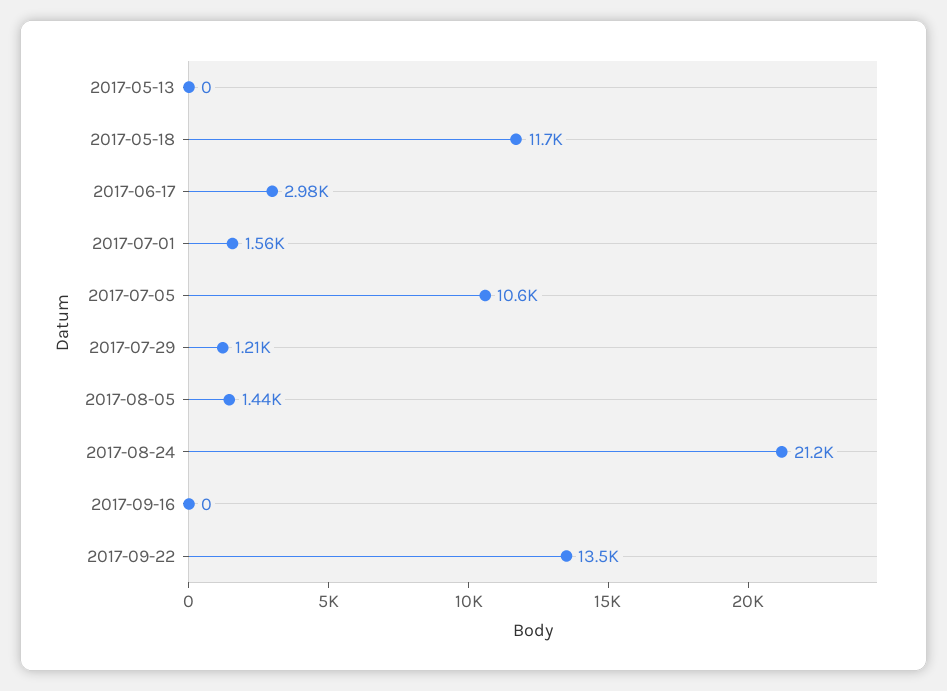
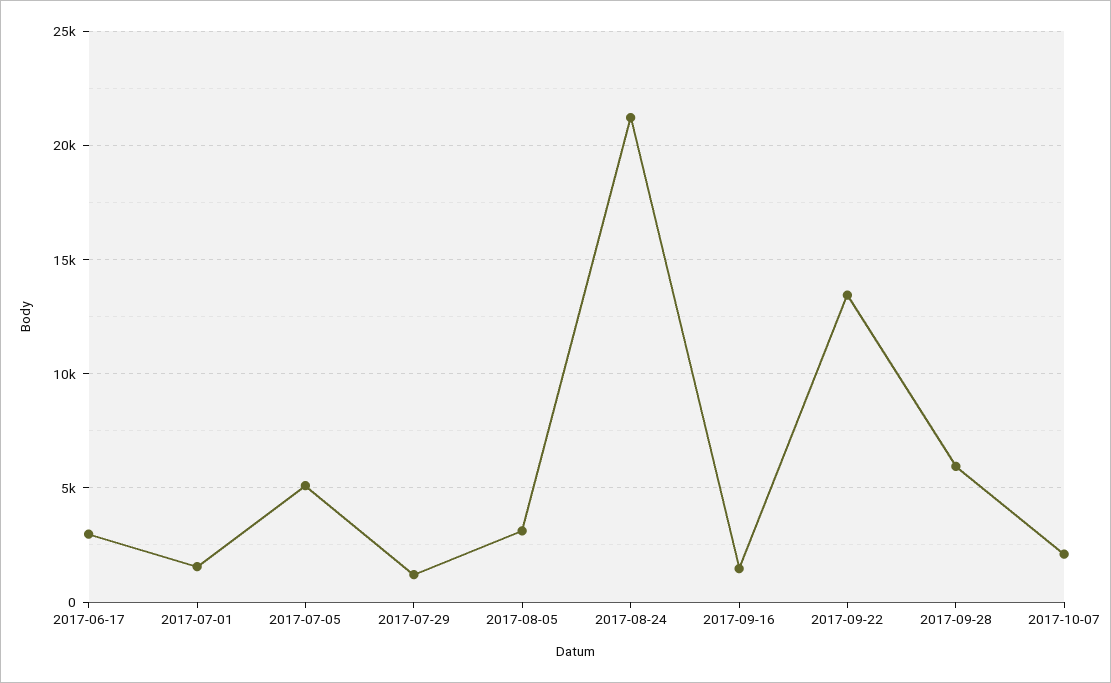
2017-05-13: 0 -> none
2017-05-18: 11700 -> none
2017-07-05: 10600 -> 5000
2017-08-05: 1440 -> 3000
2017-09-16: 0 -> 1500
2017-09-28: none -> 6000
2017-10-07: none -> 2000

